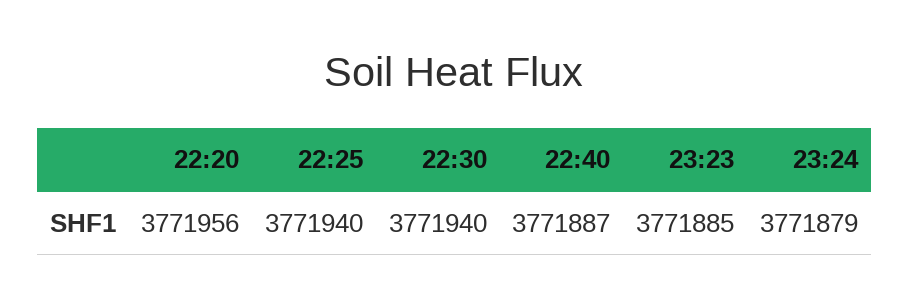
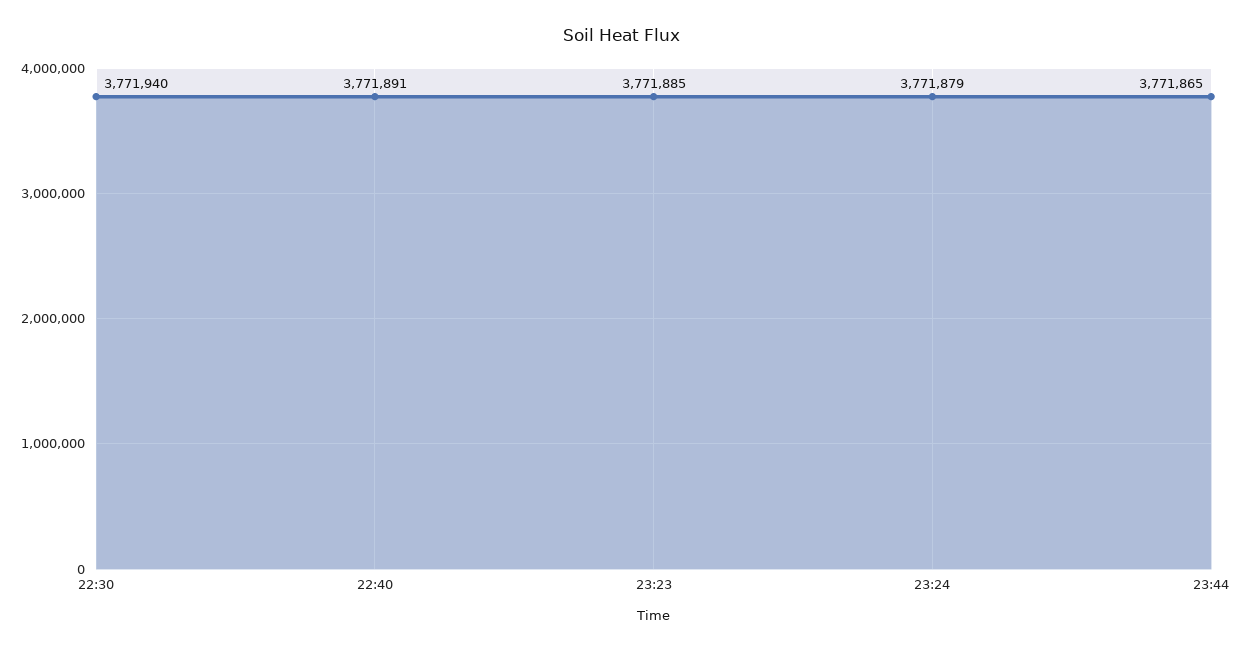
22:20: 3771956 -> none
22:25: 3771940 -> none
22:40: 3771887 -> 3771891
23:44: none -> 3771865

